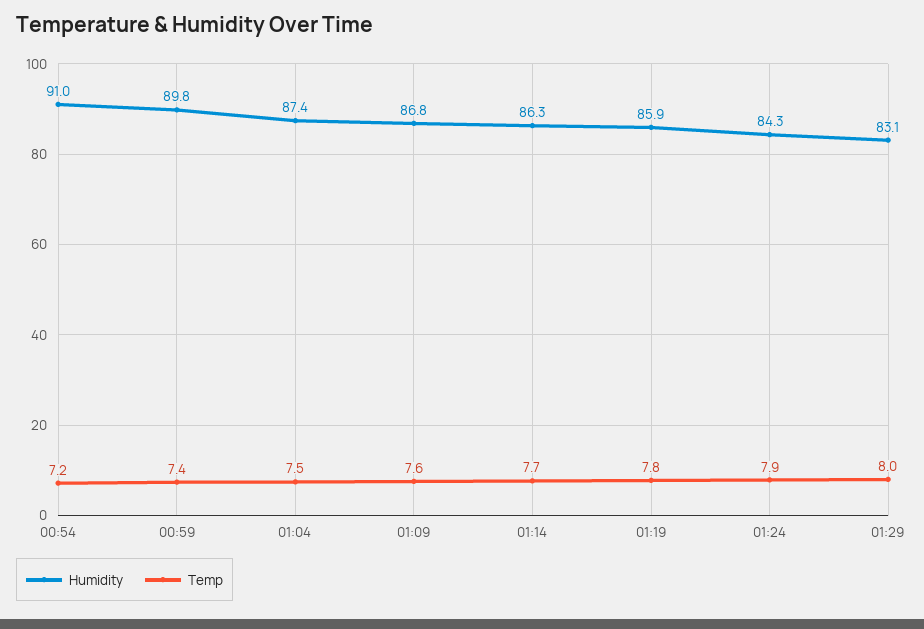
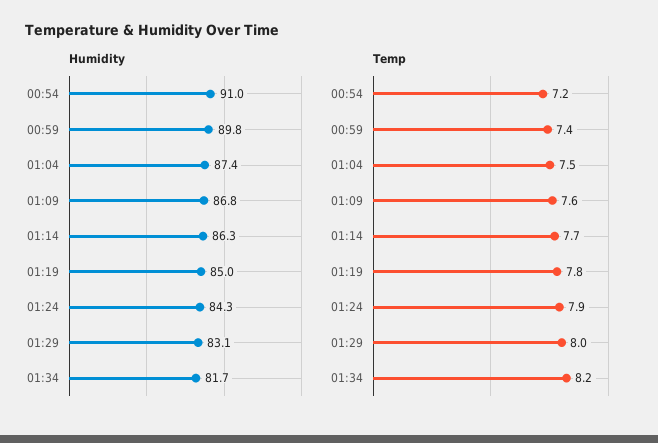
Humidity, 01:19: 85.9 -> 85
Humidity, 01:34: none -> 81.7
Temp, 01:34: none -> 8.2

